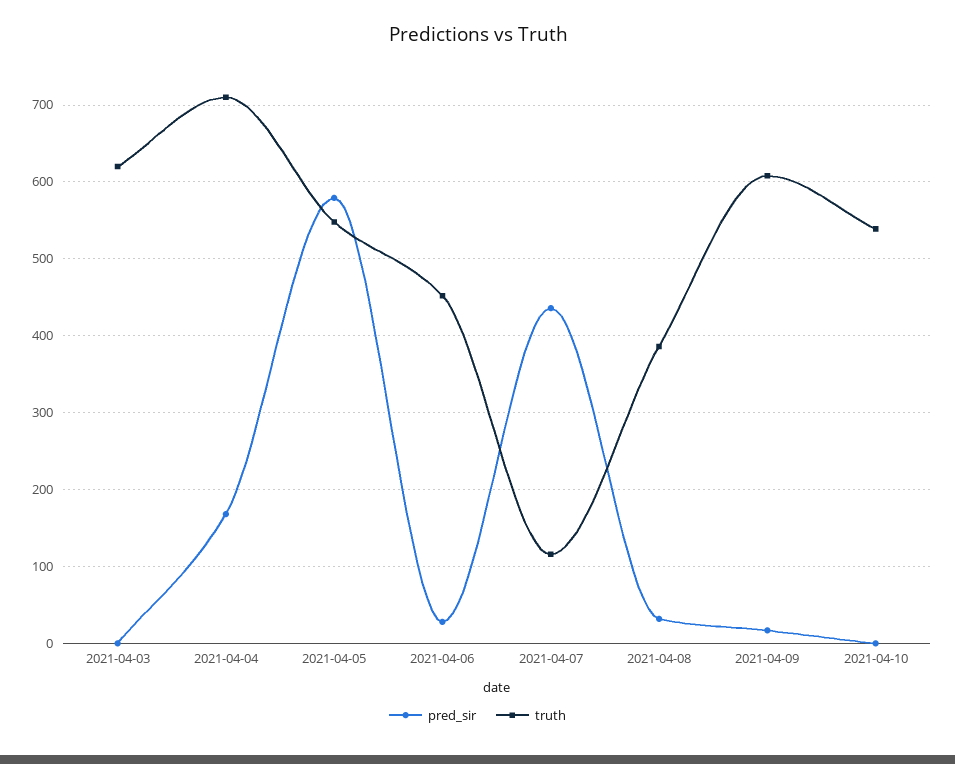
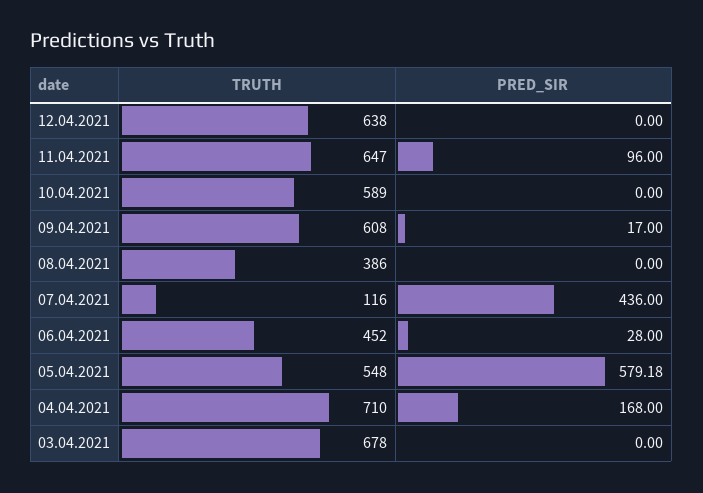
truth, 2021-04-03: 620 -> 678
pred_sir, 2021-04-08: 30 -> 0
truth, 2021-04-10: 540 -> 589
truth, 12.04.2021: none -> 638
pred_sir, 12.04.2021: none -> 0
truth, 11.04.2021: none -> 647
pred_sir, 11.04.2021: none -> 96

